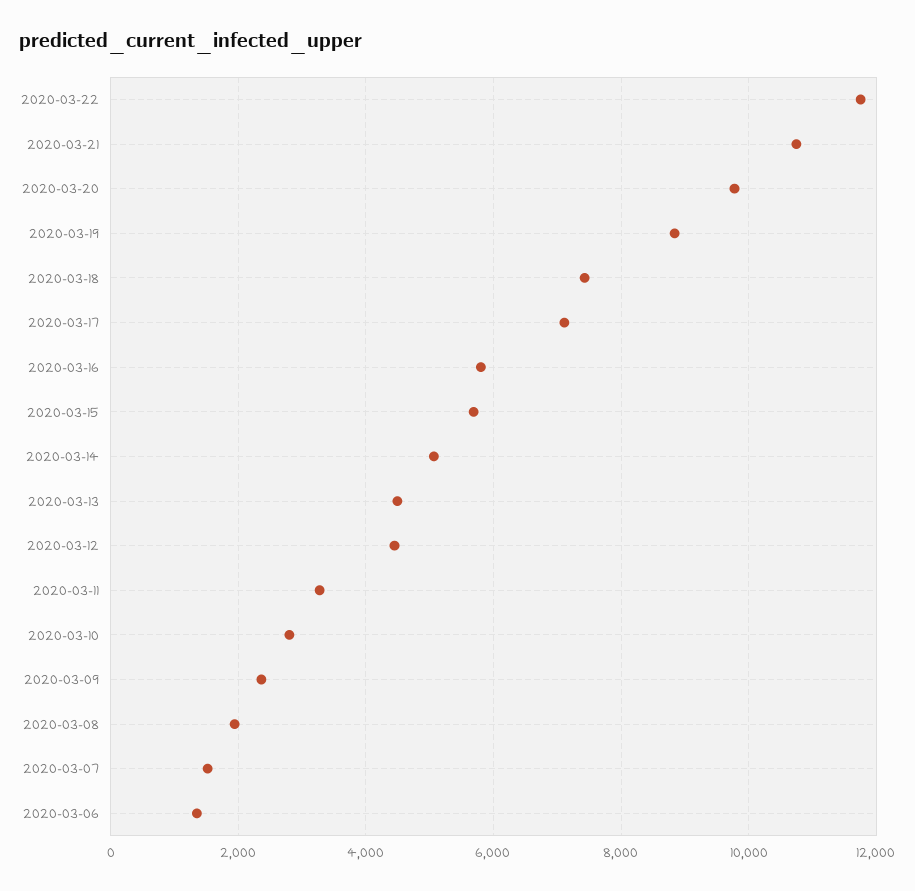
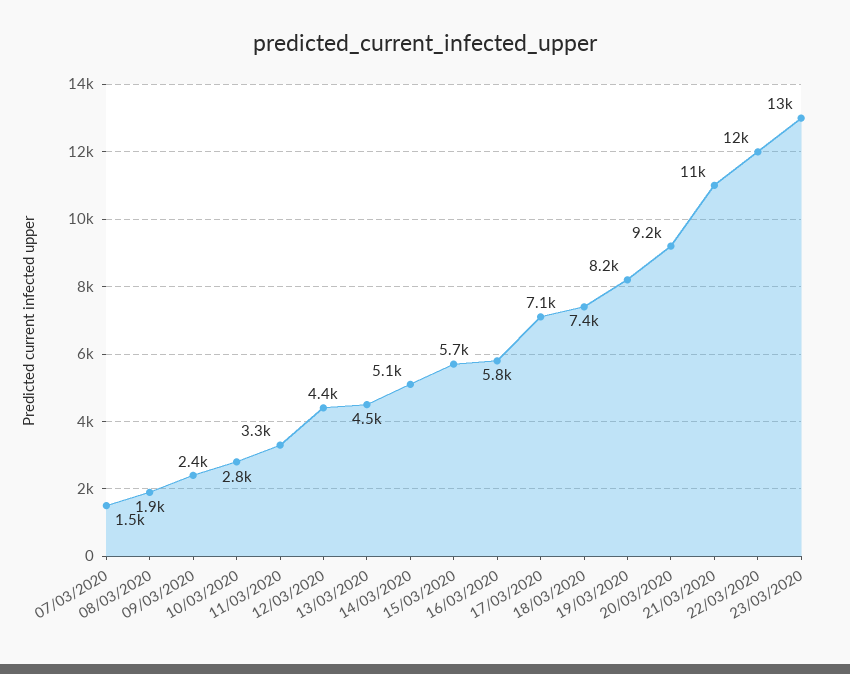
2020-03-20: 9800 -> 9200
2020-03-19: 8800 -> 8200
2020-03-06: 1400 -> none
23/03/2020: none -> 13000

